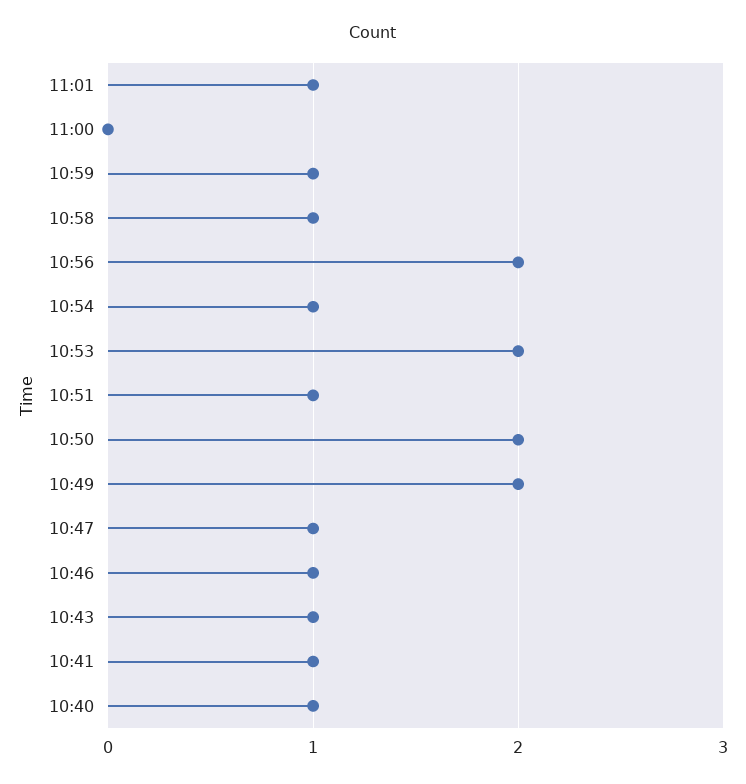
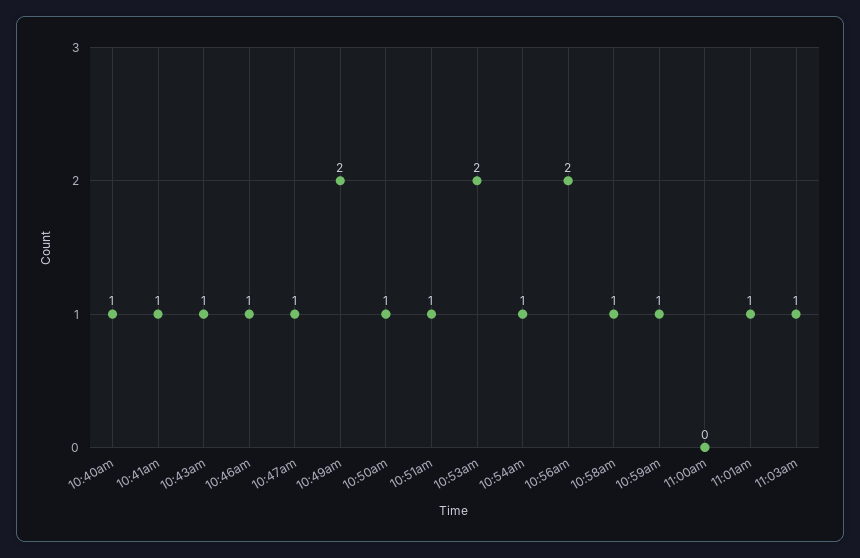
10:50: 2 -> 1
11:03am: none -> 1

